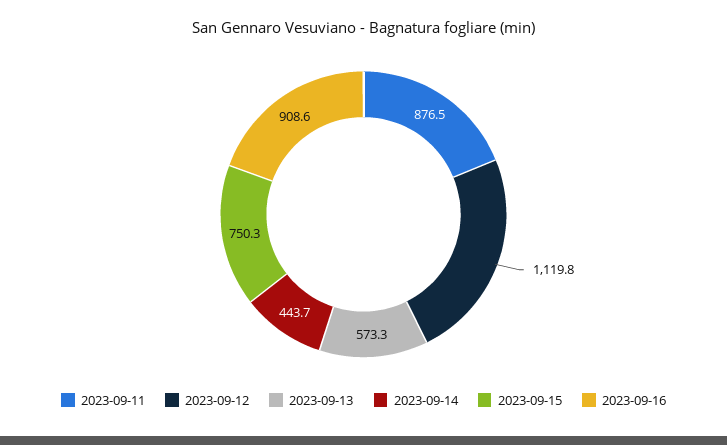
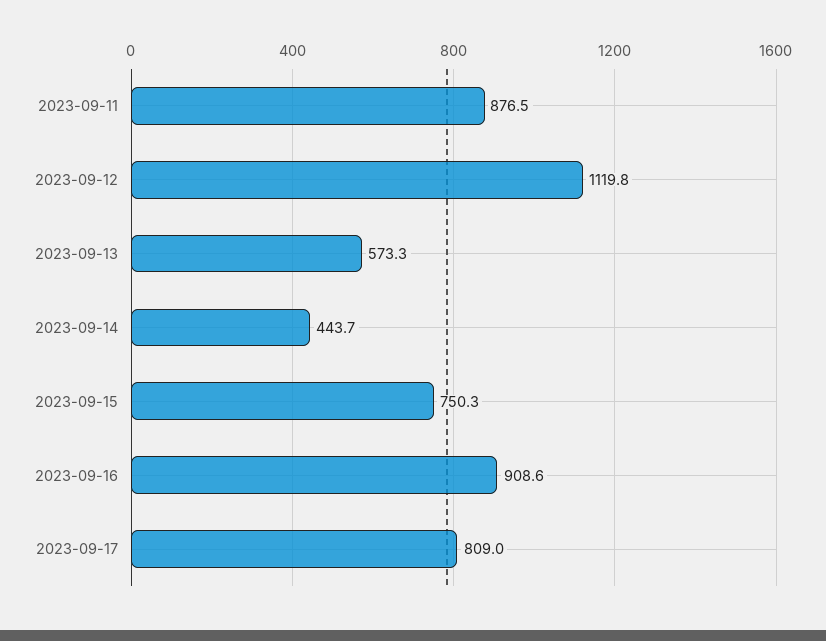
2023-09-17: none -> 809

